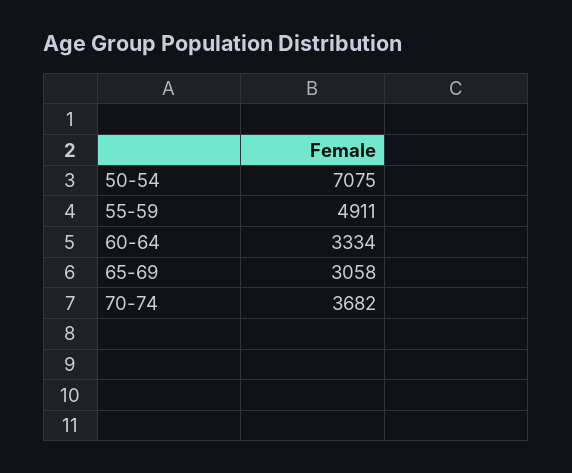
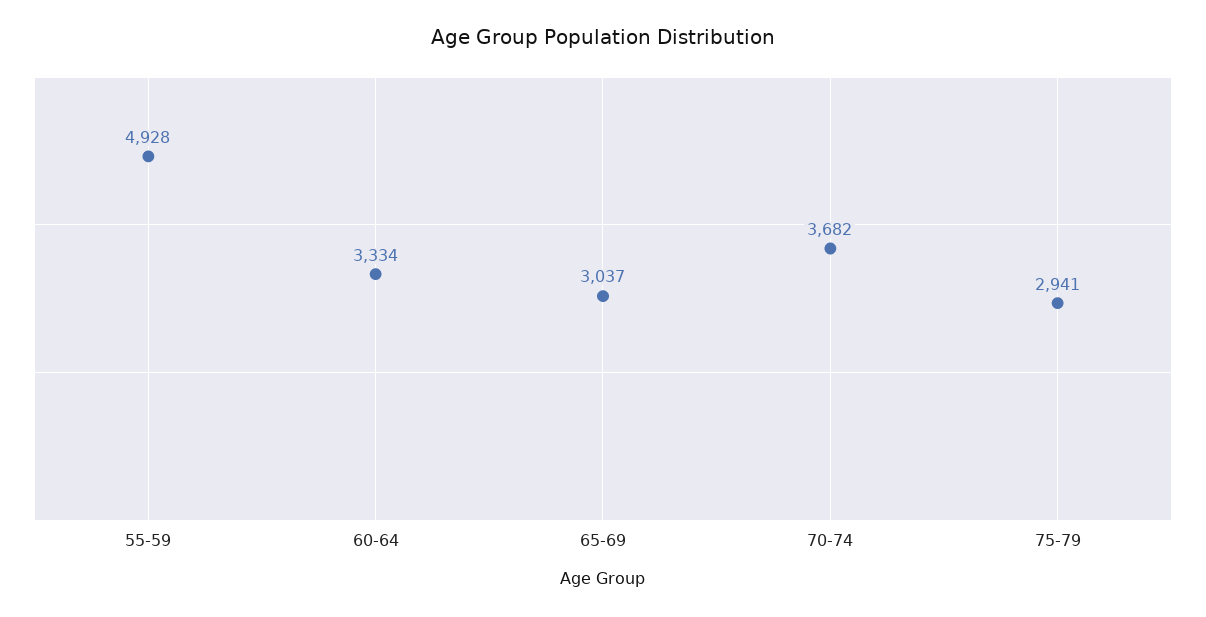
50-54: 7075 -> none
55-59: 4911 -> 4928
65-69: 3058 -> 3037
75-79: none -> 2941

